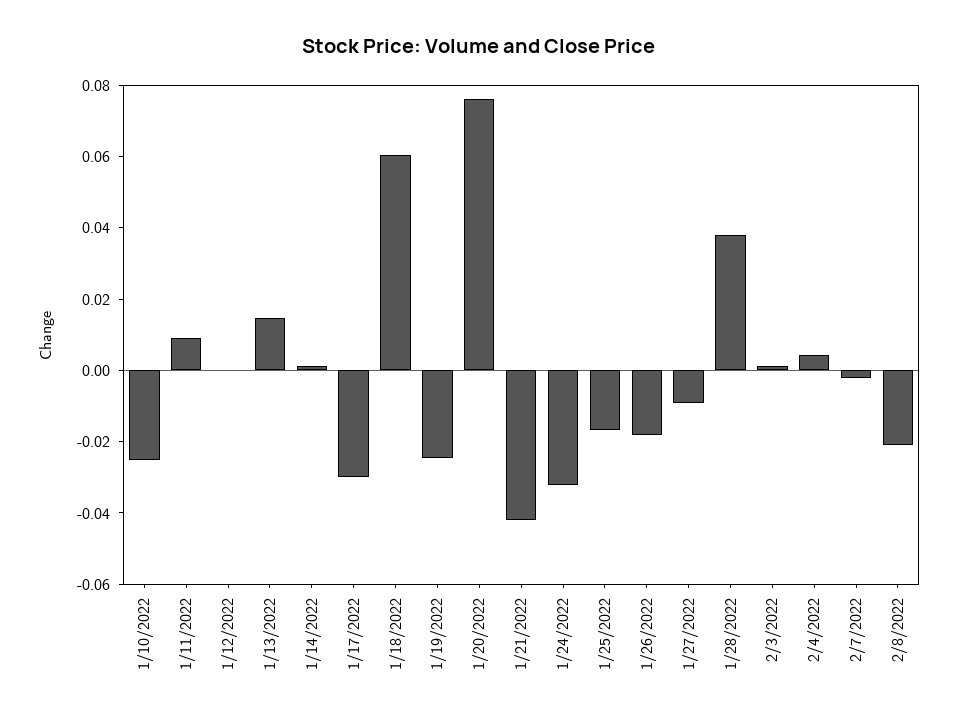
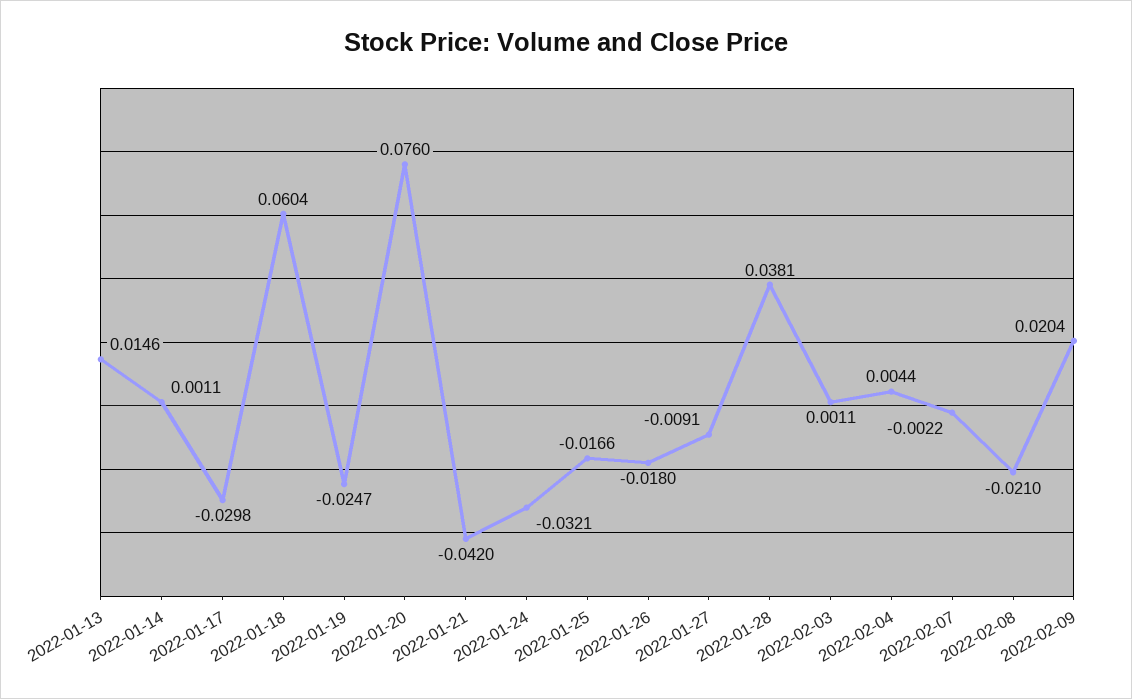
1/10/2022: -0.025 -> none
1/11/2022: 0.01 -> none
1/12/2022: 0 -> none
2022-02-09: none -> 0.0204

